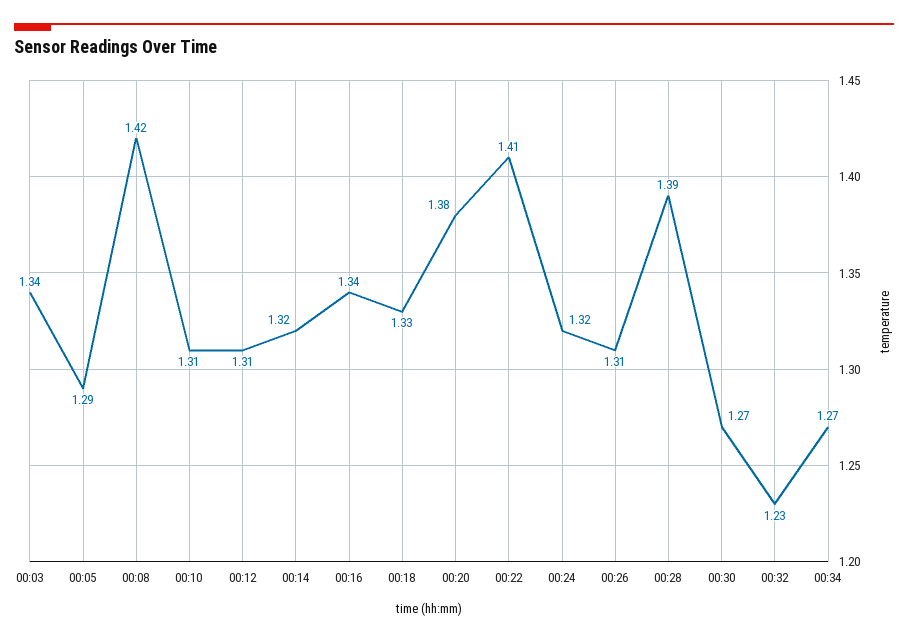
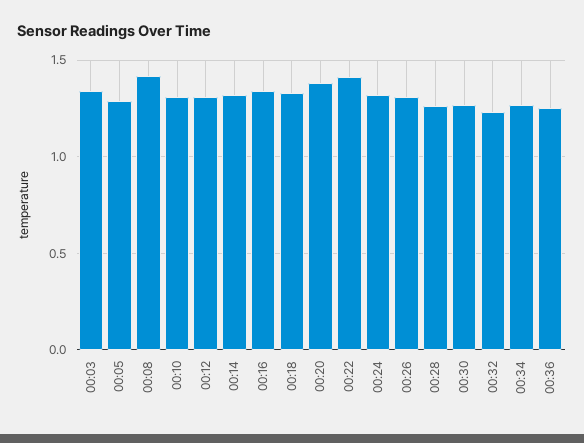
00:28: 1.39 -> 1.25
00:36: none -> 1.25

